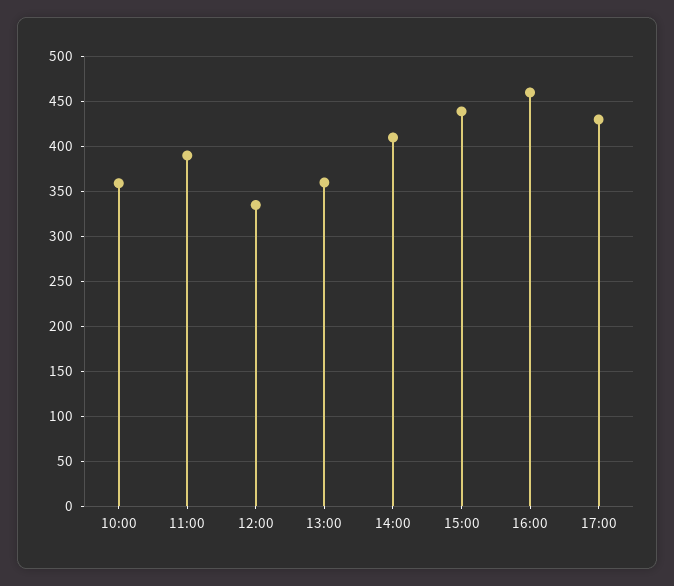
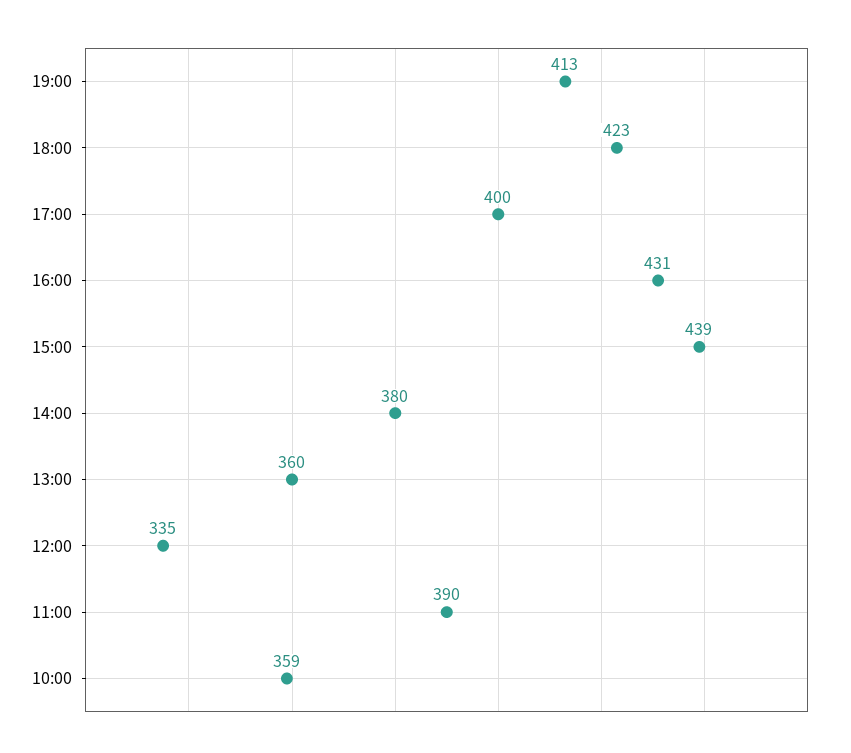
14:00: 410 -> 380
16:00: 460 -> 431
17:00: 430 -> 400
19:00: none -> 413
18:00: none -> 423

